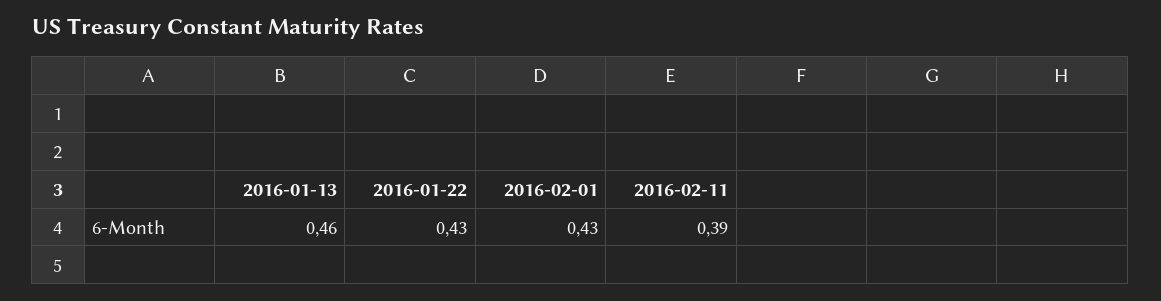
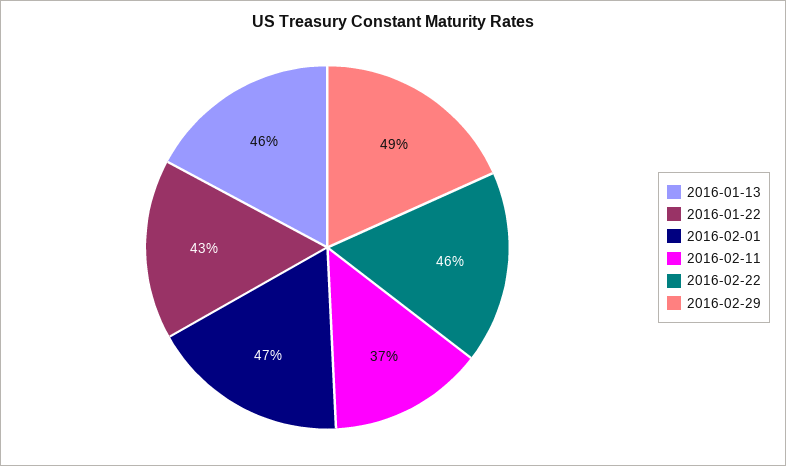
2016-02-01: 0.43 -> 0.47
2016-02-11: 0.39 -> 0.37
2016-02-22: none -> 0.46
2016-02-29: none -> 0.49

